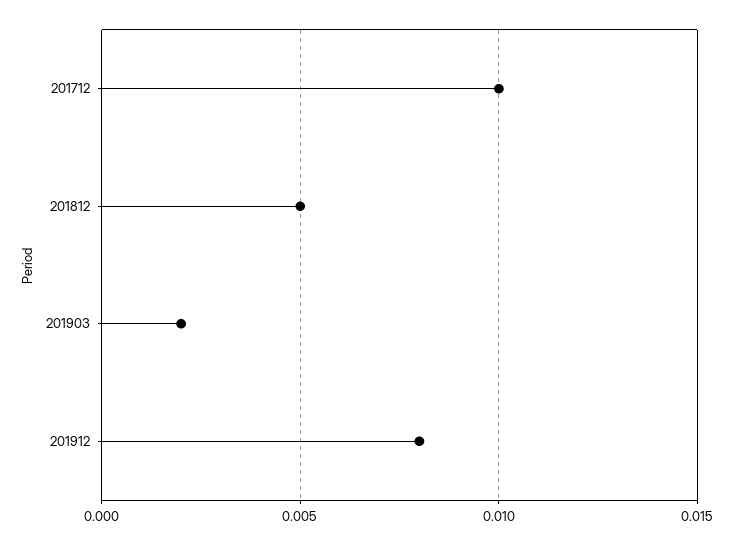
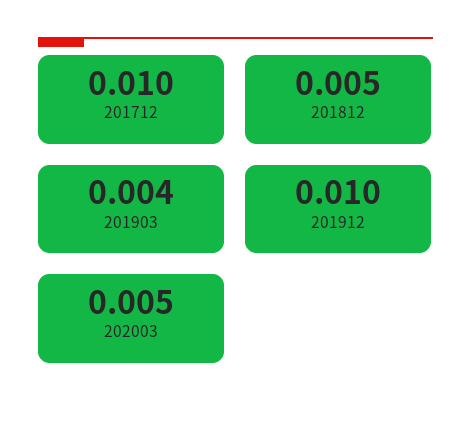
201903: 0.002 -> 0.004
201912: 0.008 -> 0.01
202003: none -> 0.005

